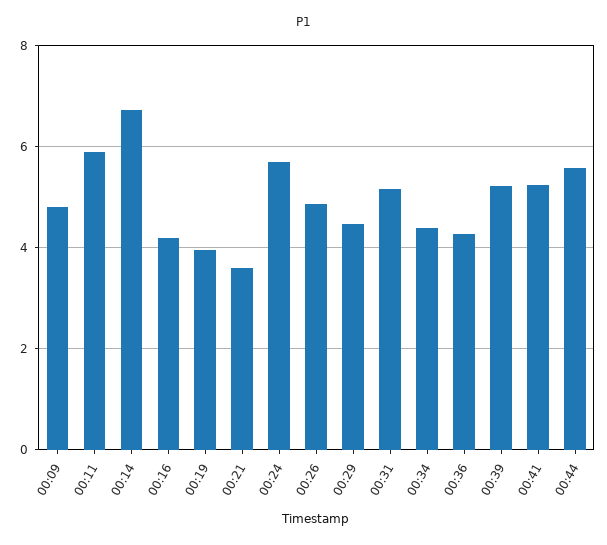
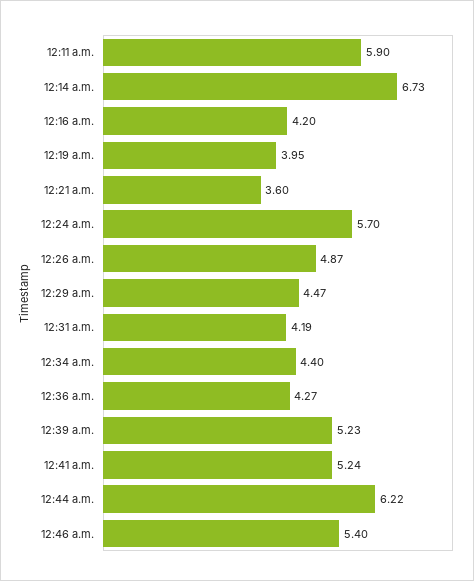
00:09: 4.8 -> none
00:31: 5.2 -> 4.19
00:44: 5.6 -> 6.22
12:46 a.m.: none -> 5.4

